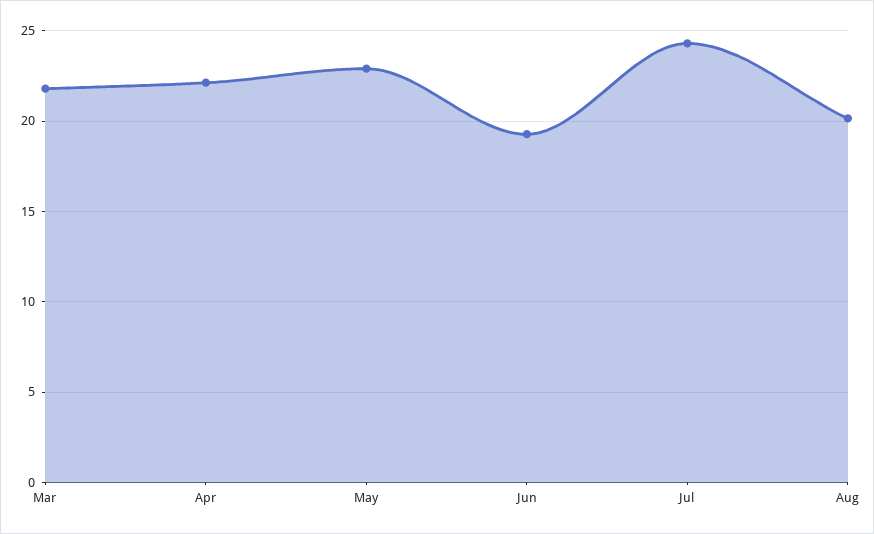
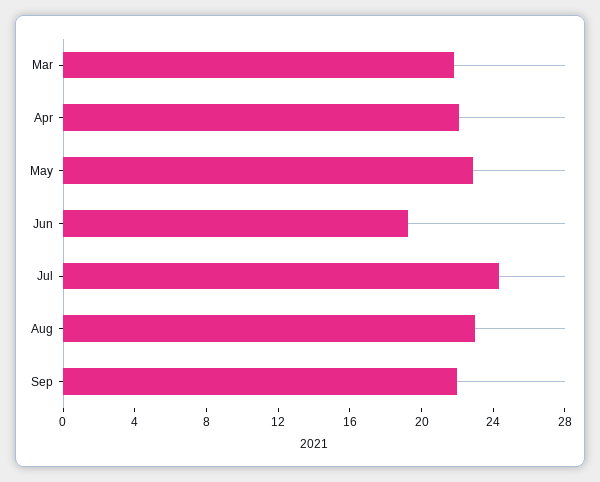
Aug: 20 -> 23
Sep: none -> 22

